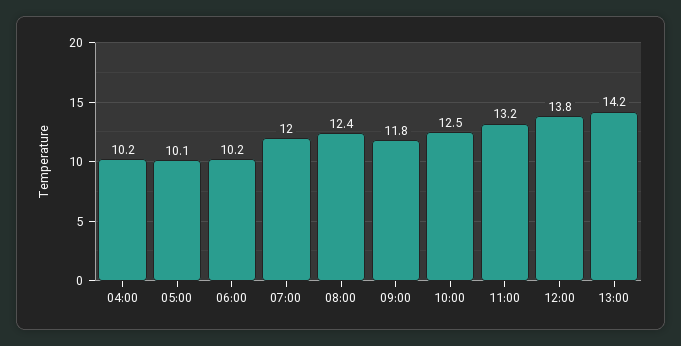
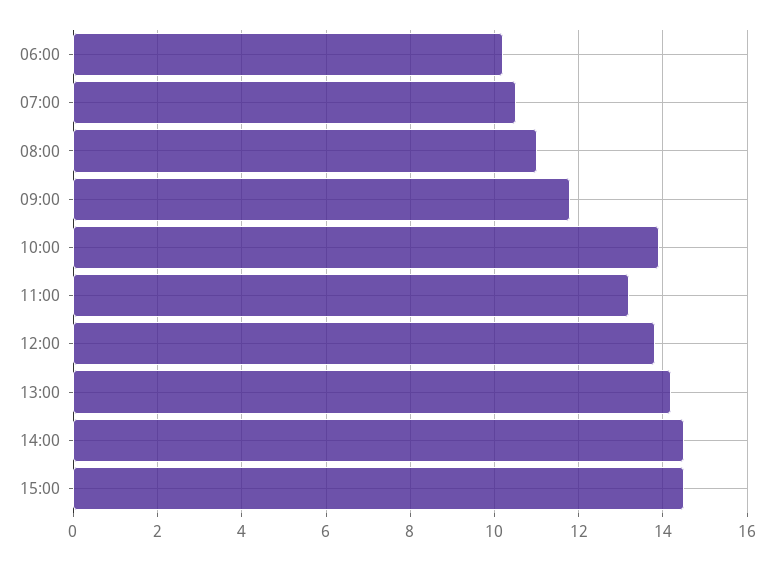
04:00: 10.2 -> none
05:00: 10.1 -> none
07:00: 12 -> 10.5
08:00: 12.4 -> 11
10:00: 12.5 -> 14
14:00: none -> 14.5
15:00: none -> 14.5

